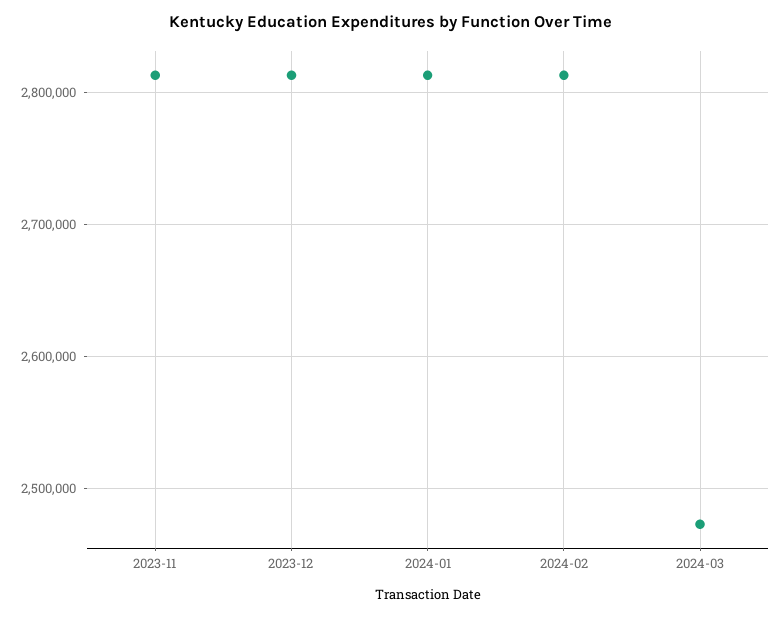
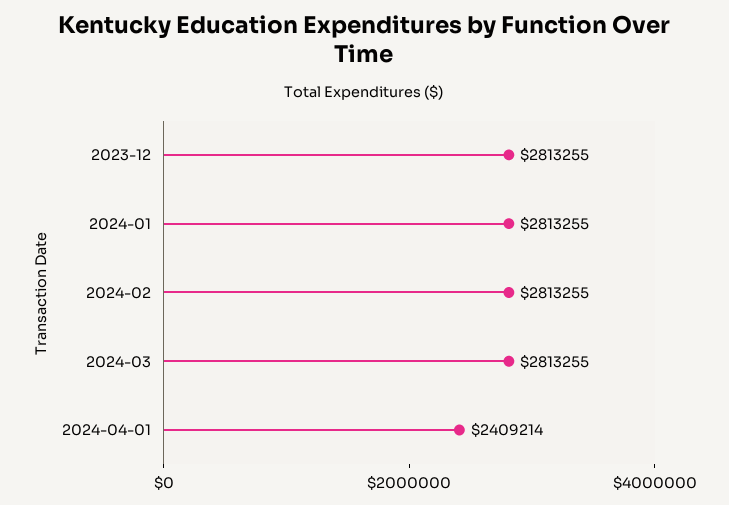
2023-11: 2810000 -> none
2024-03: 2470000 -> 2813255
2024-04-01: none -> 2409214

